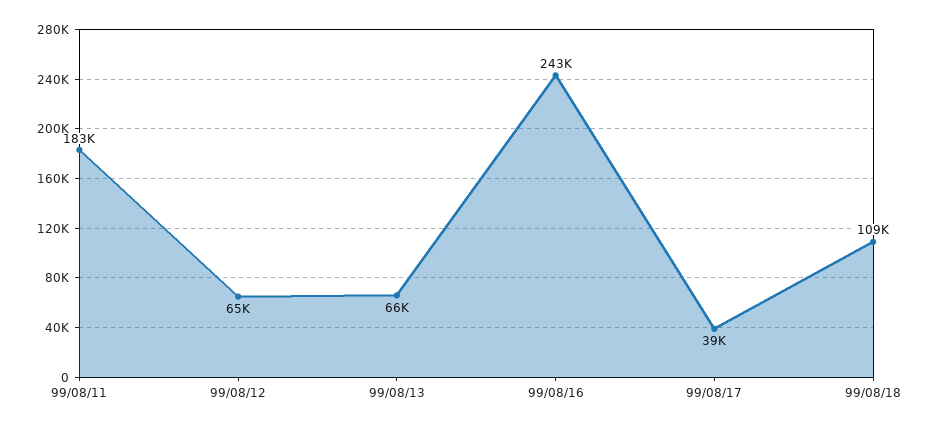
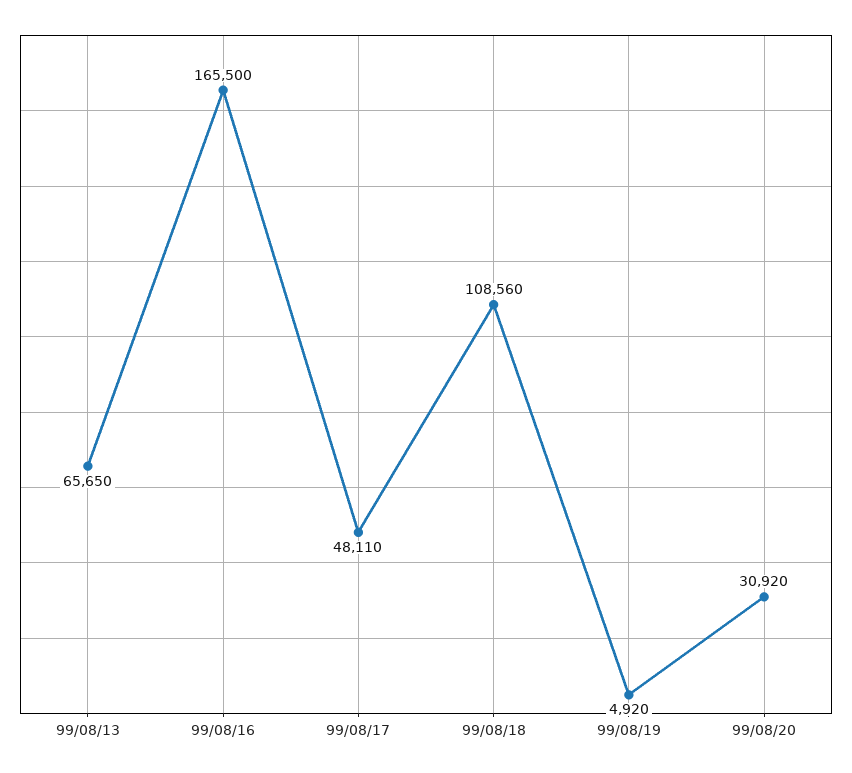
99/08/11: 183000 -> none
99/08/12: 65000 -> none
99/08/16: 243000 -> 165500
99/08/17: 39000 -> 48110
99/08/19: none -> 4920
99/08/20: none -> 30920

